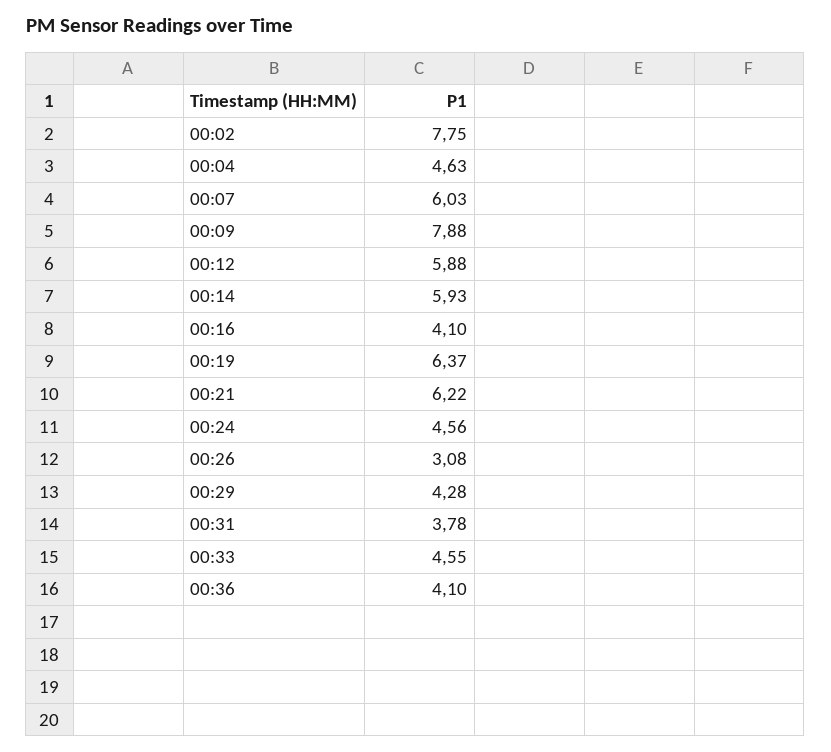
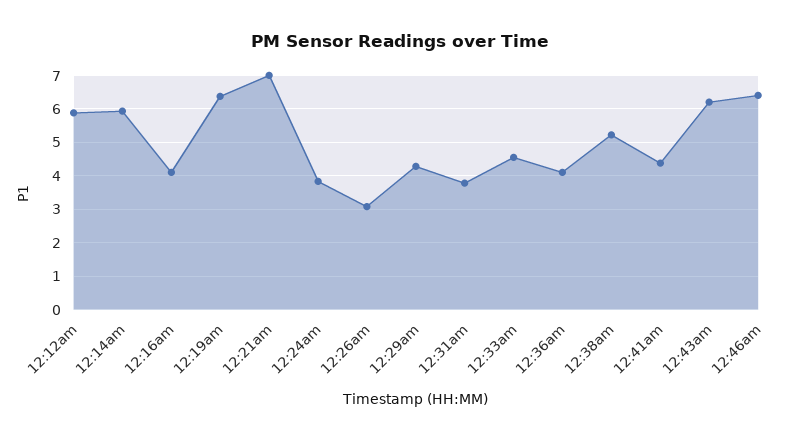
00:02: 7.75 -> none
00:04: 4.63 -> none
00:07: 6.03 -> none
00:09: 7.88 -> none
00:21: 6.22 -> 7
00:24: 4.56 -> 3.8
12:38am: none -> 5.2
12:41am: none -> 4.4
12:43am: none -> 6.2
12:46am: none -> 6.4

